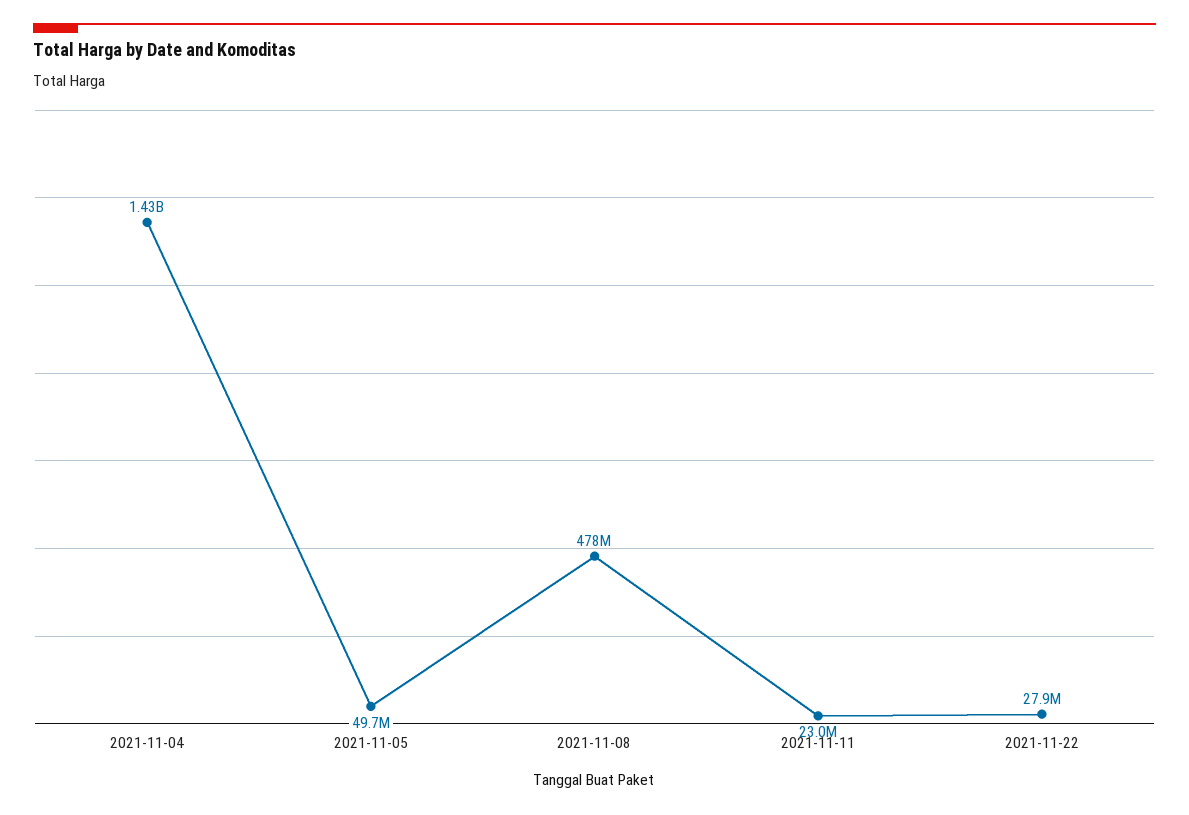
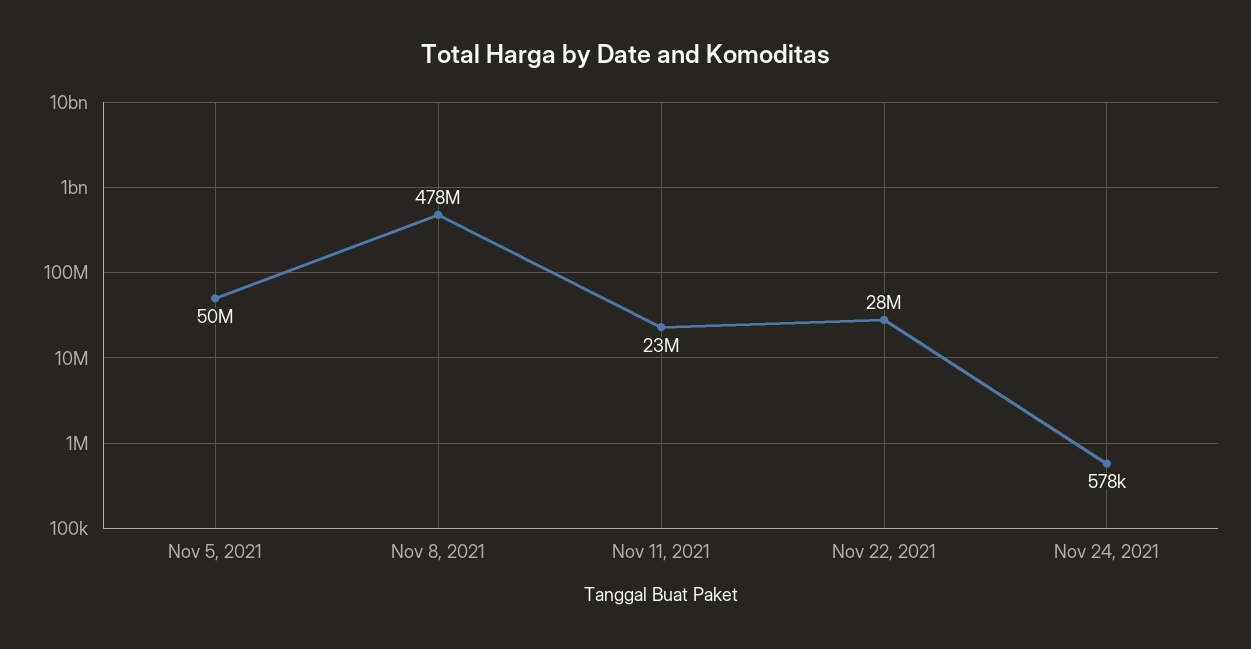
2021-11-04: 1430000000 -> none
Nov 24, 2021: none -> 578000

